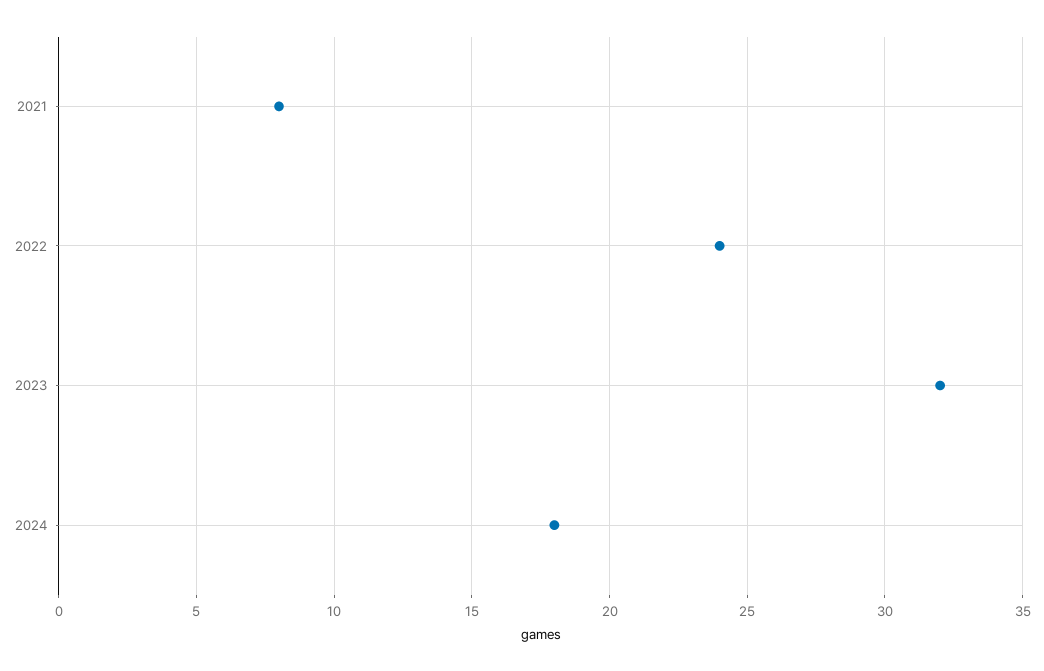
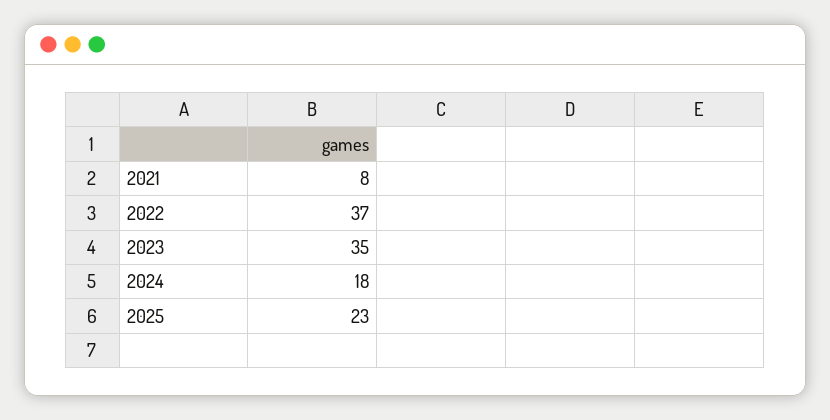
2022: 24 -> 37
2023: 32 -> 35
2025: none -> 23

